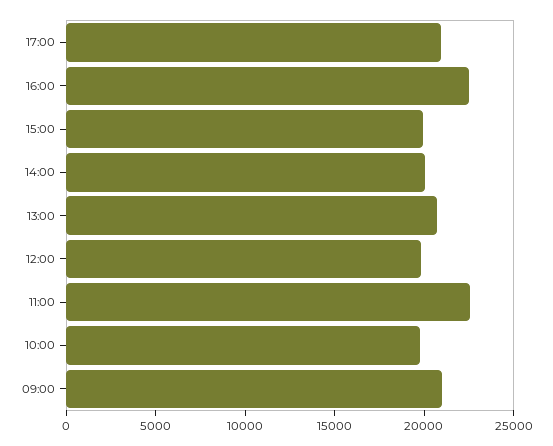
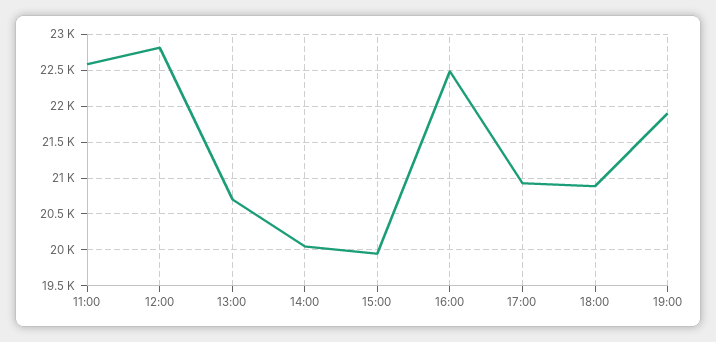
12:00: 20000 -> 22800
10:00: 20000 -> none
09:00: 21000 -> none
18:00: none -> 20900
19:00: none -> 21900

